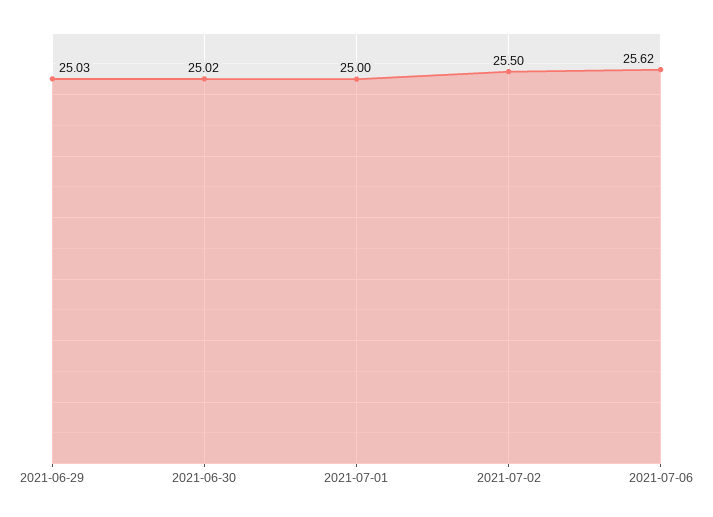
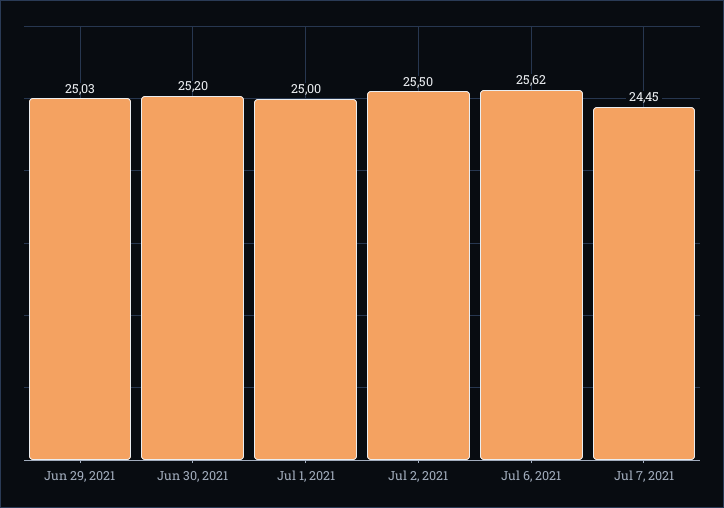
2021-06-30: 25.02 -> 25.2
Jul 7, 2021: none -> 24.45

